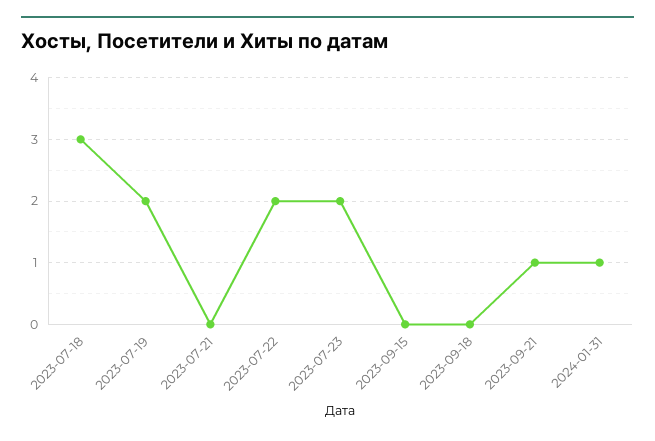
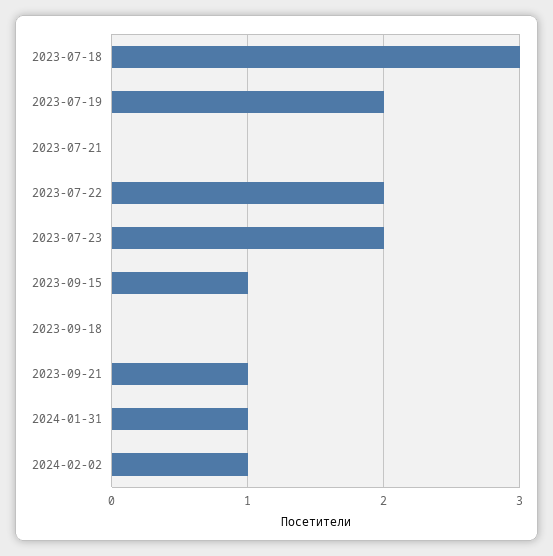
2023-09-15: 0 -> 1
2024-02-02: none -> 1

